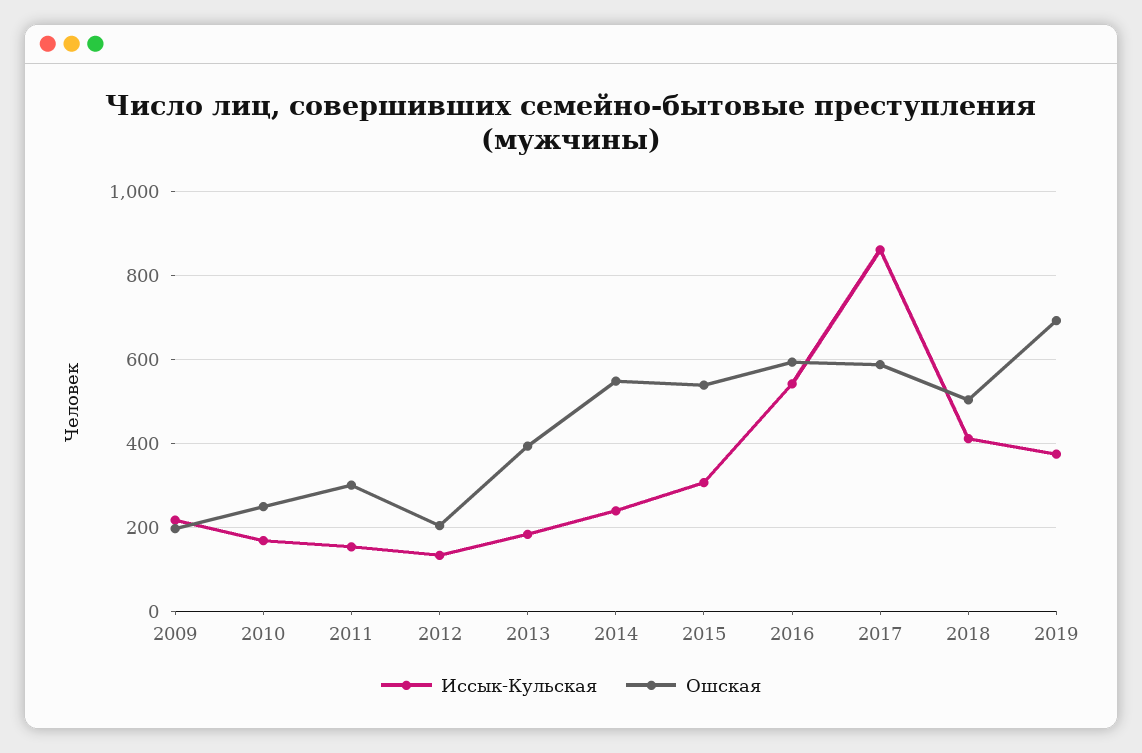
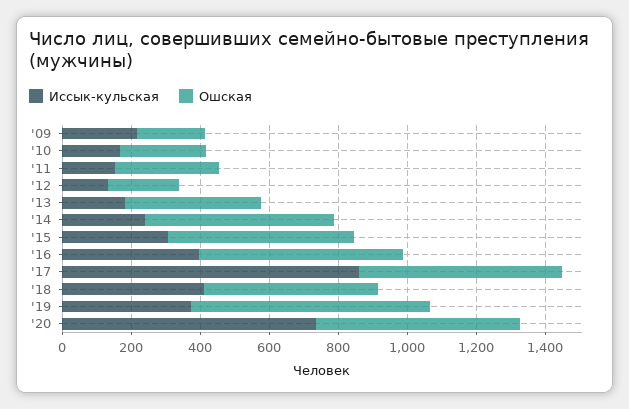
Иссык-Кульская, 2016: 540 -> 400
Иссык-Кульская, '20: none -> 750
Ошская, '20: none -> 600

